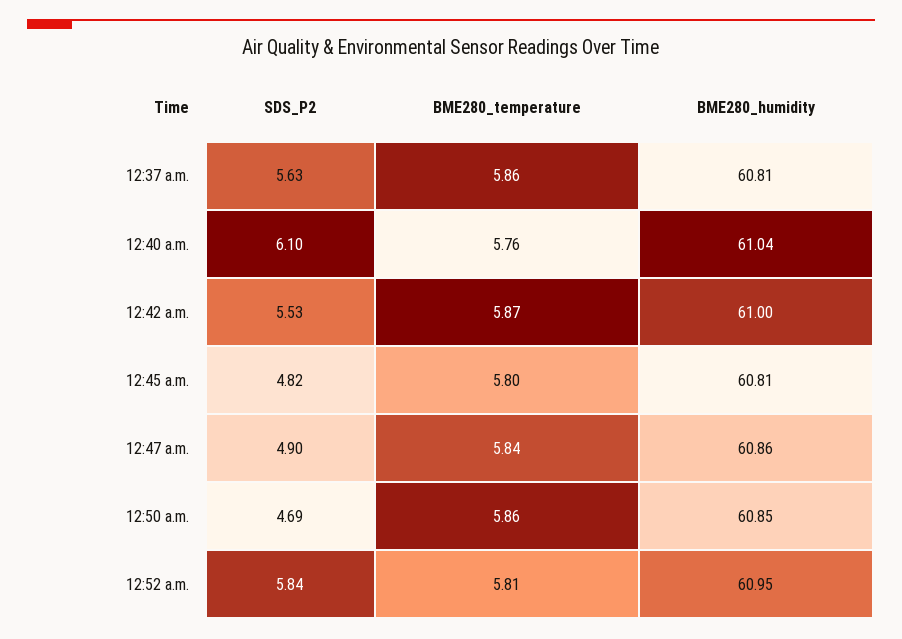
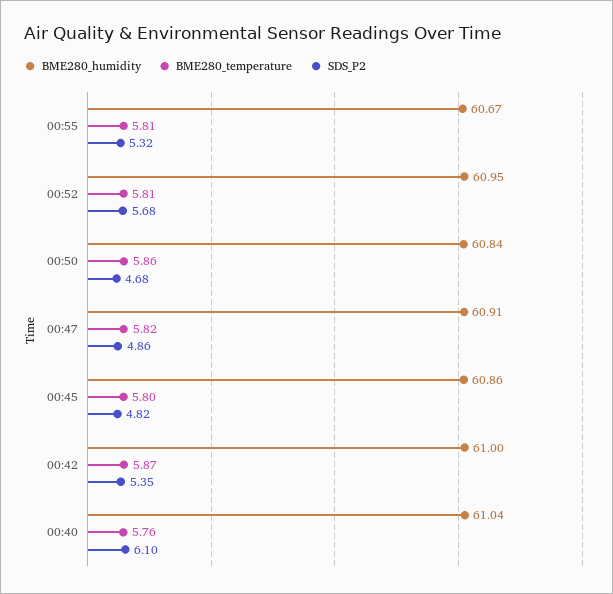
SDS_P2, 12:37 a.m.: 5.63 -> none
BME280_temperature, 12:37 a.m.: 5.86 -> none
BME280_humidity, 12:37 a.m.: 60.81 -> none
SDS_P2, 12:42 a.m.: 5.53 -> 5.35
BME280_humidity, 12:45 a.m.: 60.81 -> 60.86
SDS_P2, 12:47 a.m.: 4.9 -> 4.86
BME280_temperature, 12:47 a.m.: 5.84 -> 5.82
BME280_humidity, 12:47 a.m.: 60.86 -> 60.91
SDS_P2, 12:50 a.m.: 4.69 -> 4.68
BME280_humidity, 12:50 a.m.: 60.85 -> 60.84
SDS_P2, 12:52 a.m.: 5.84 -> 5.68
BME280_humidity, 00:55: none -> 60.67
BME280_temperature, 00:55: none -> 5.81
SDS_P2, 00:55: none -> 5.32

